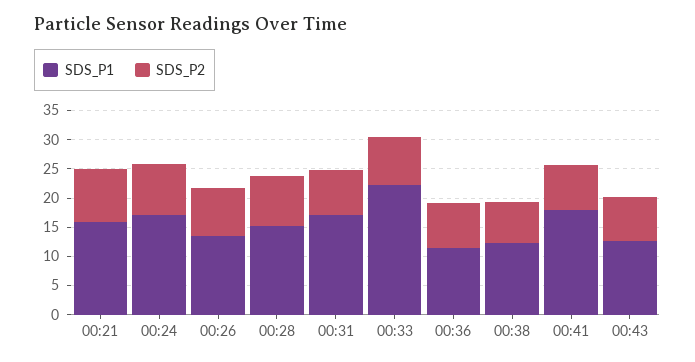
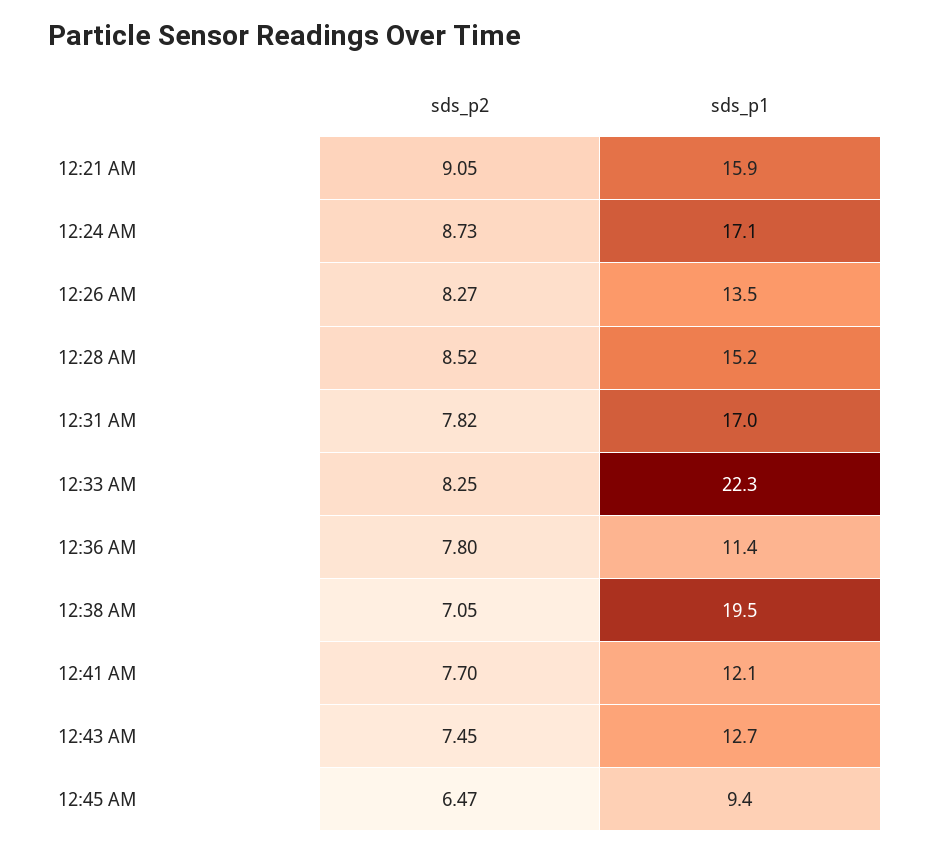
SDS_P1, 00:38: 12.5 -> 19.5
SDS_P1, 00:41: 17.5 -> 12.1
SDS_P2, 12:45 AM: none -> 6.47
SDS_P1, 12:45 AM: none -> 9.4

